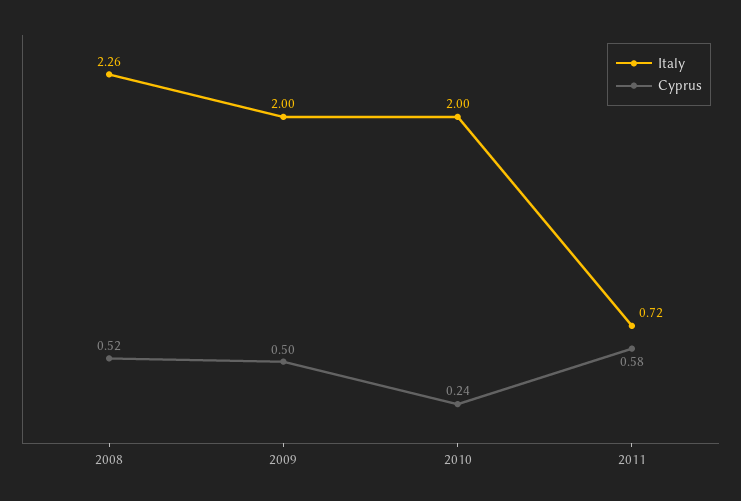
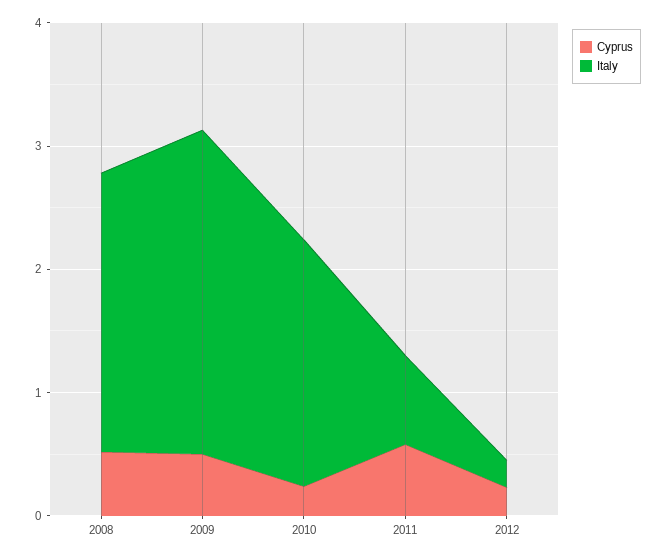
Italy, 2009: 2 -> 2.6
Cyprus, 2012: none -> 0.2
Italy, 2012: none -> 0.2

